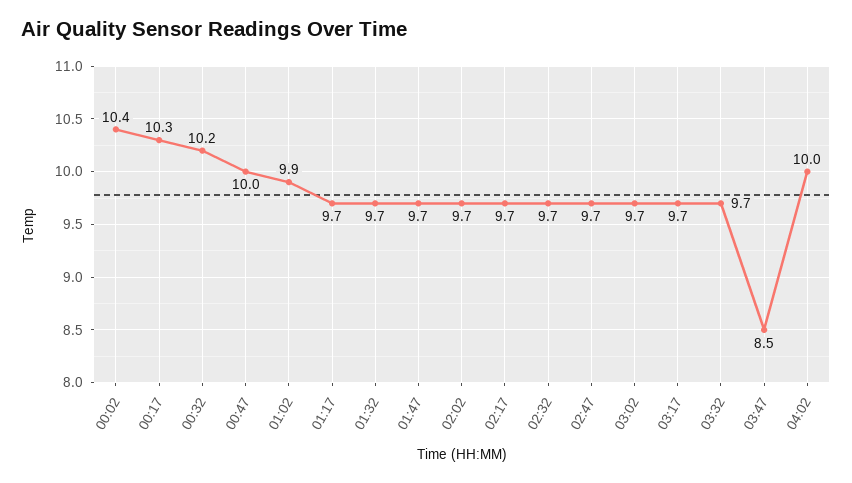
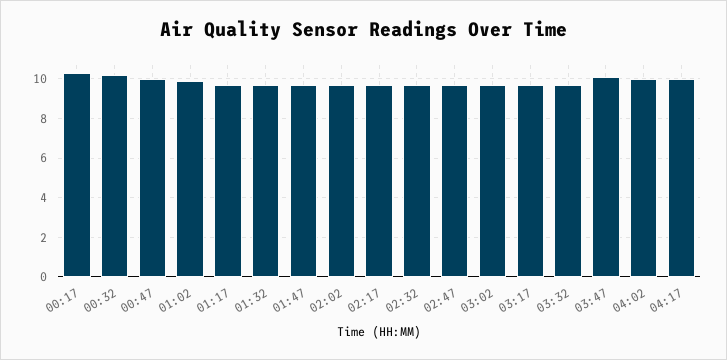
00:02: 10.4 -> none
03:47: 8.5 -> 10
04:17: none -> 10

